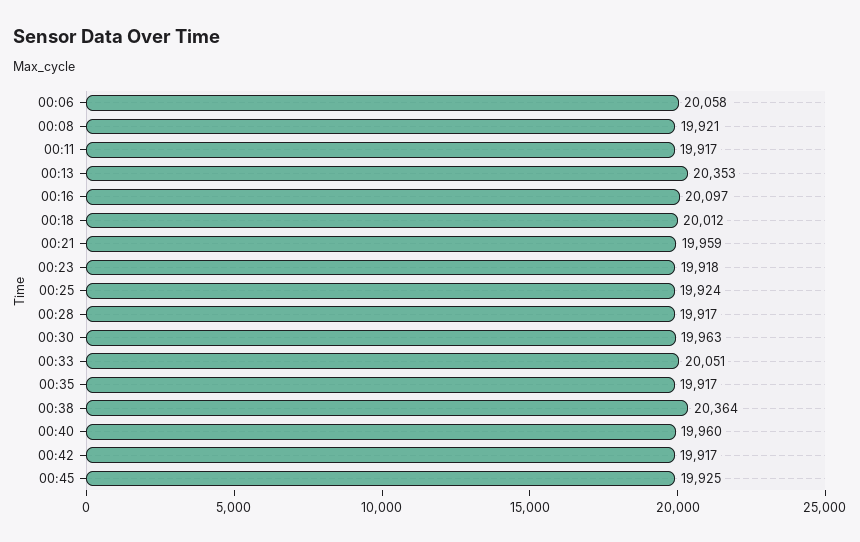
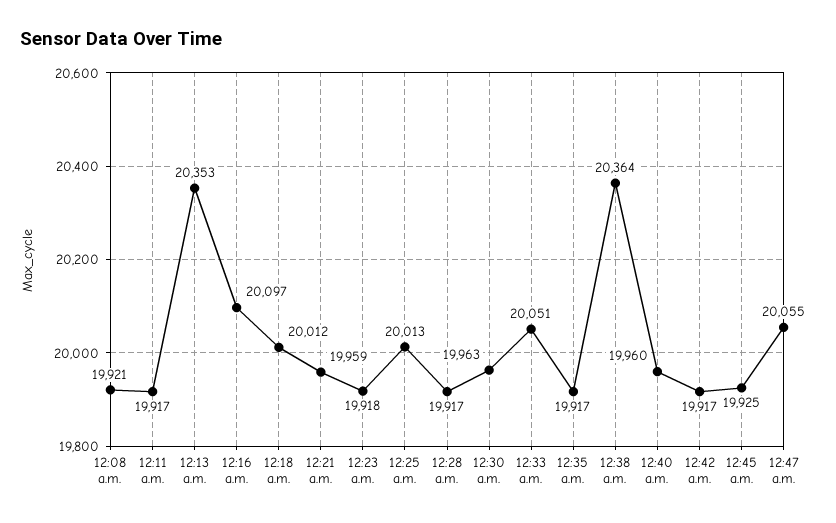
00:06: 20058 -> none
00:25: 19924 -> 20013
12:47 a.m.: none -> 20055

